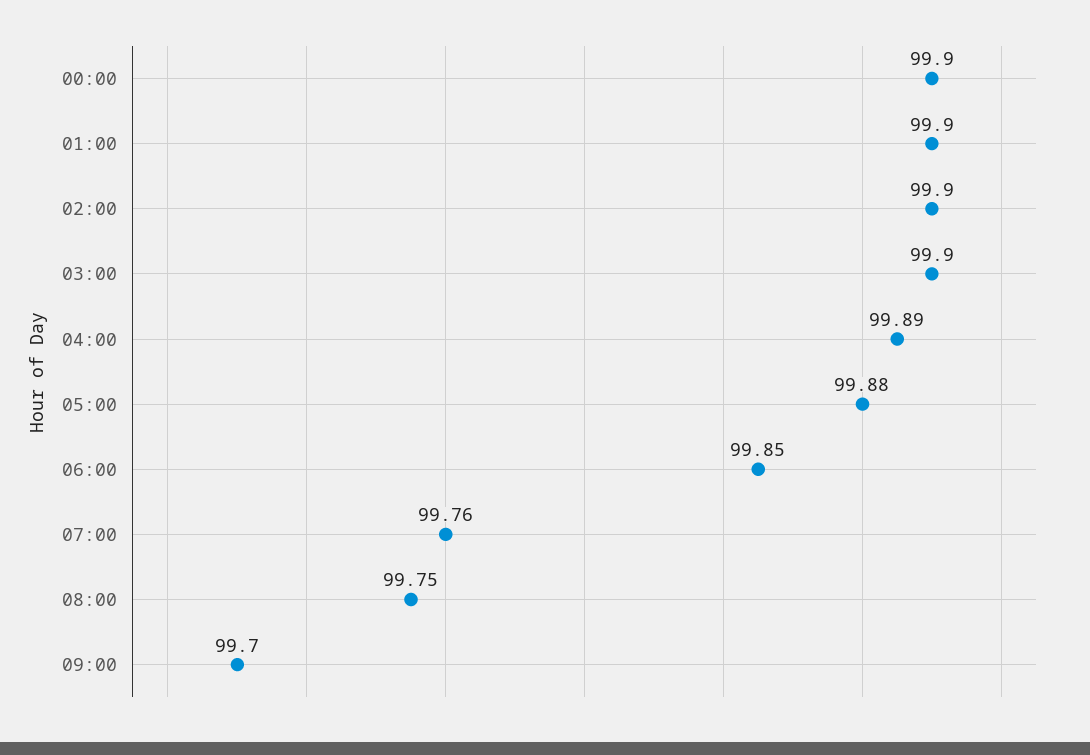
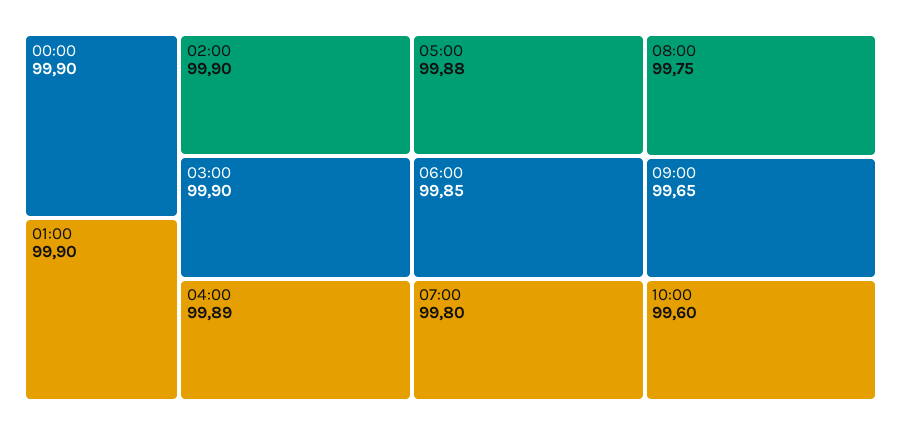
07:00: 99.76 -> 99.8
09:00: 99.7 -> 99.65
10:00: none -> 99.6

